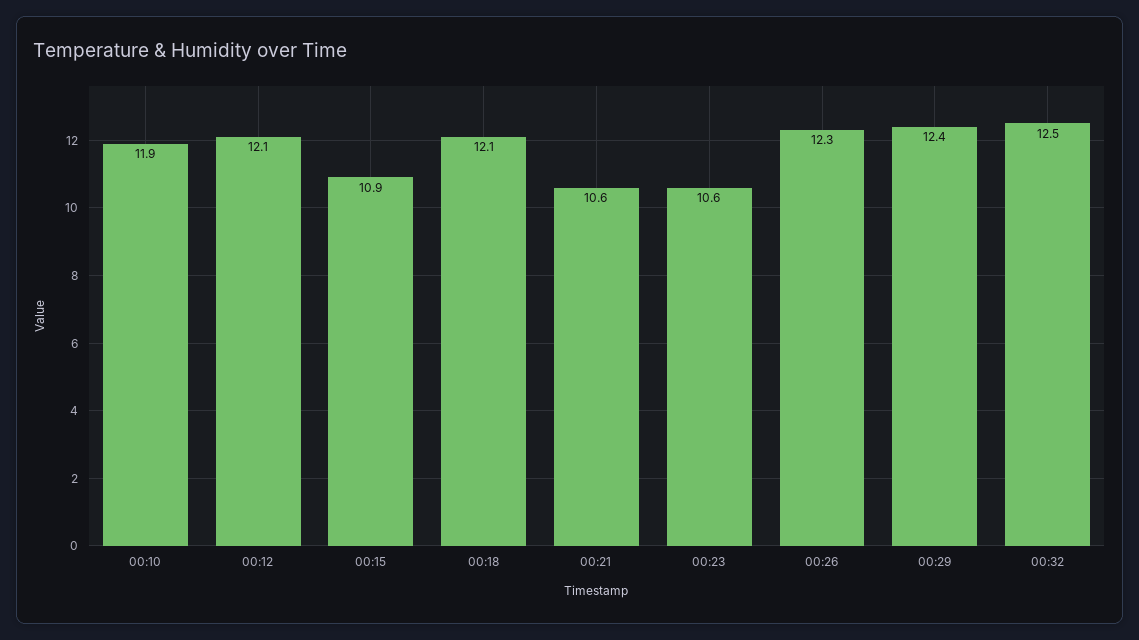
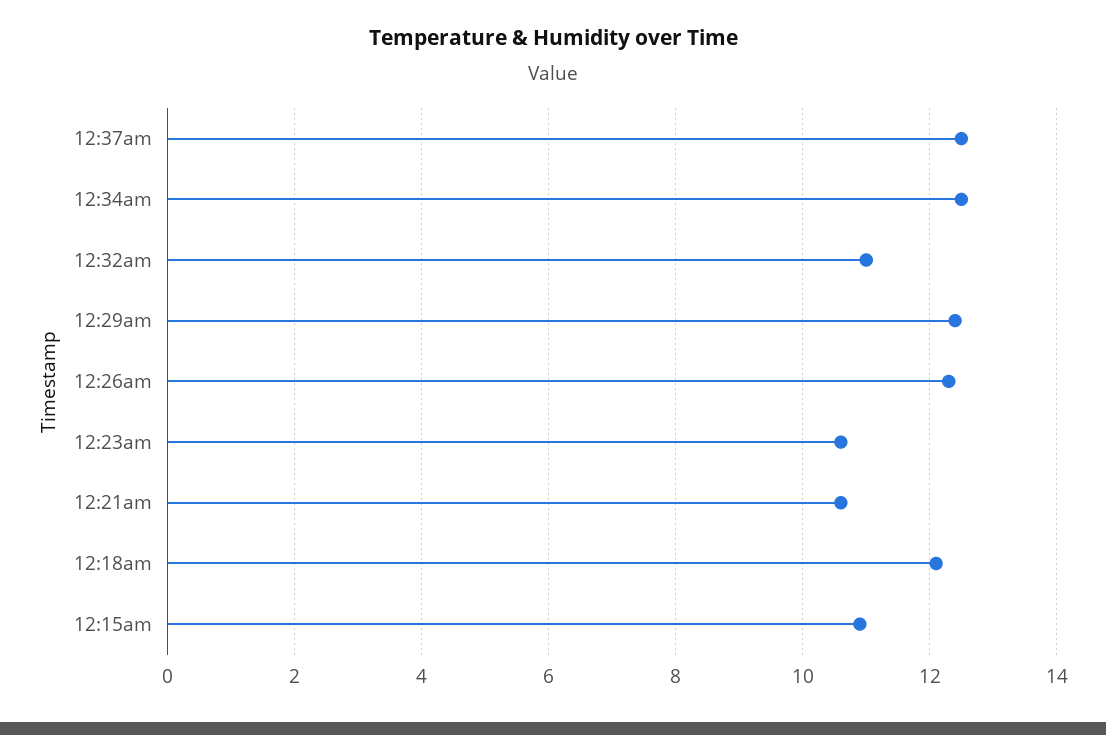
00:10: 11.9 -> none
00:12: 12.1 -> none
00:32: 12.5 -> 11
12:37am: none -> 12.5
12:34am: none -> 12.5

